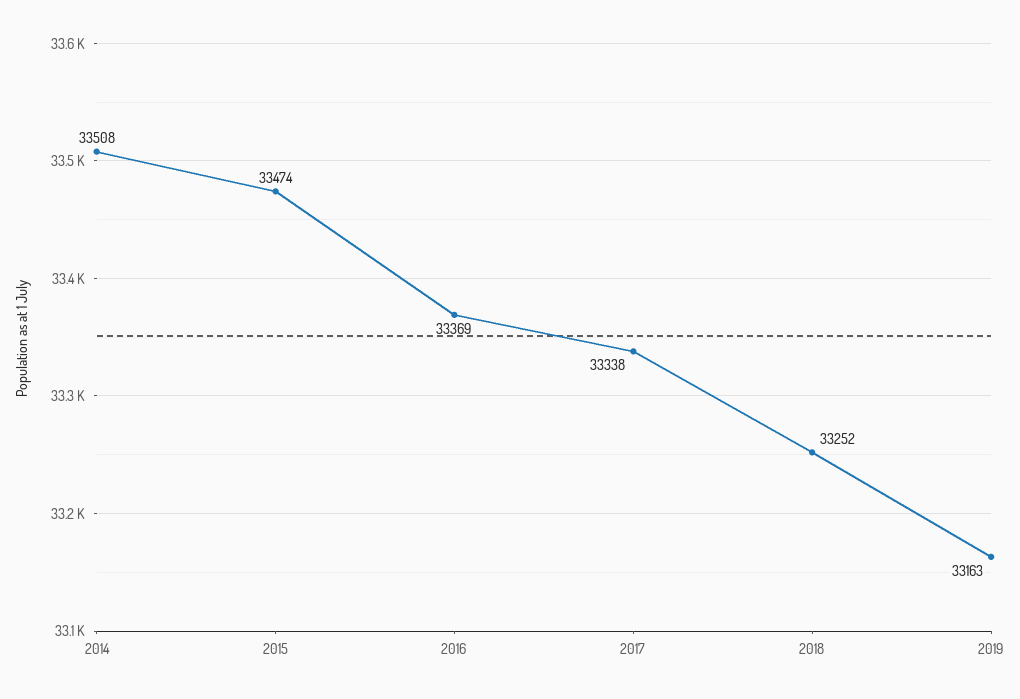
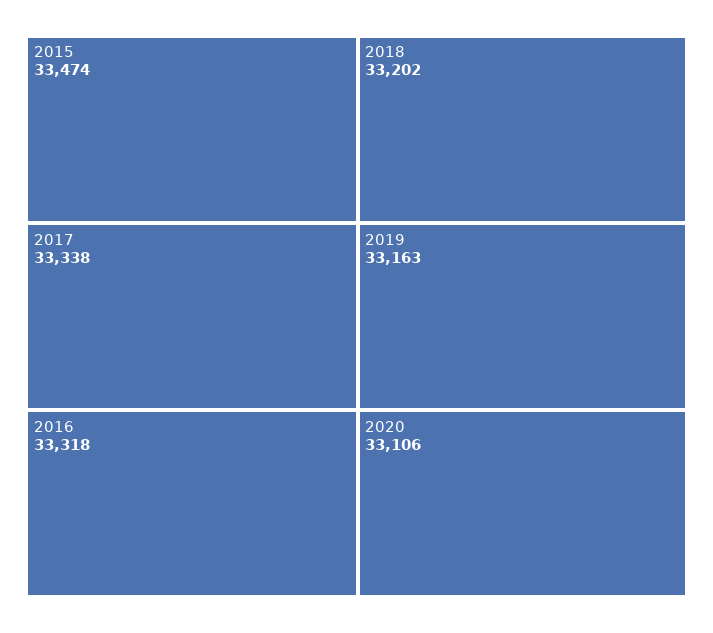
2014: 33508 -> none
2016: 33369 -> 33318
2018: 33252 -> 33202
2020: none -> 33106

